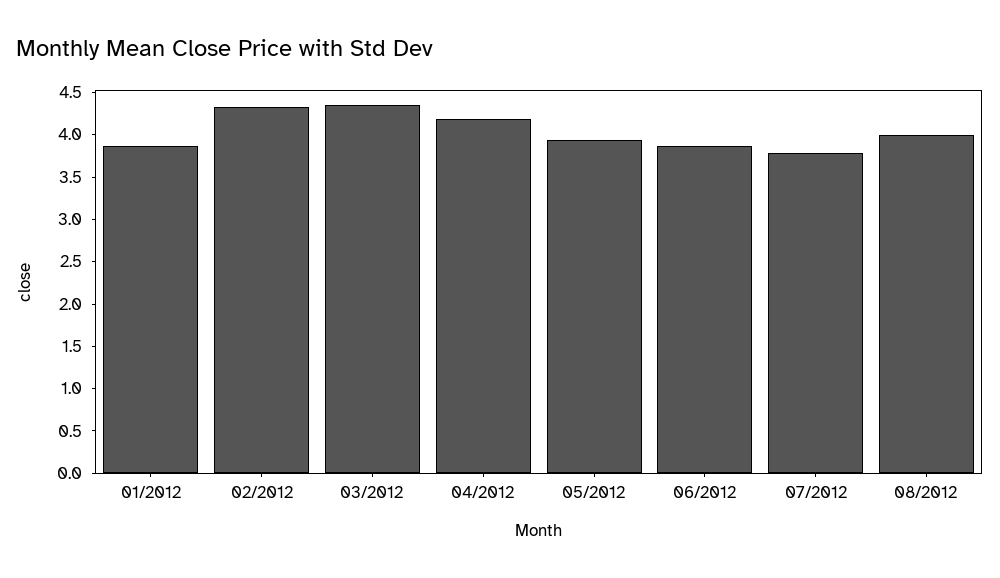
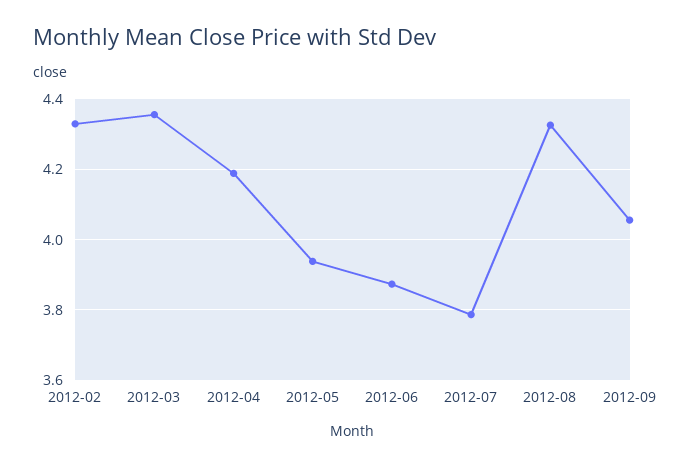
01/2012: 3.9 -> none
08/2012: 4 -> 4.32
2012-09: none -> 4.06

